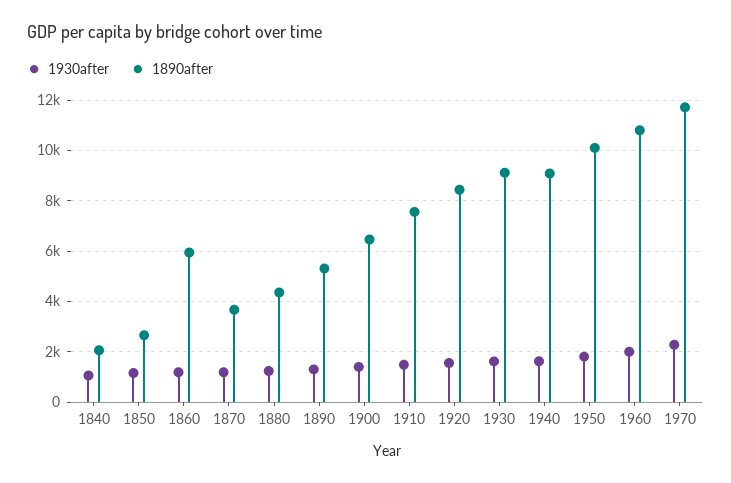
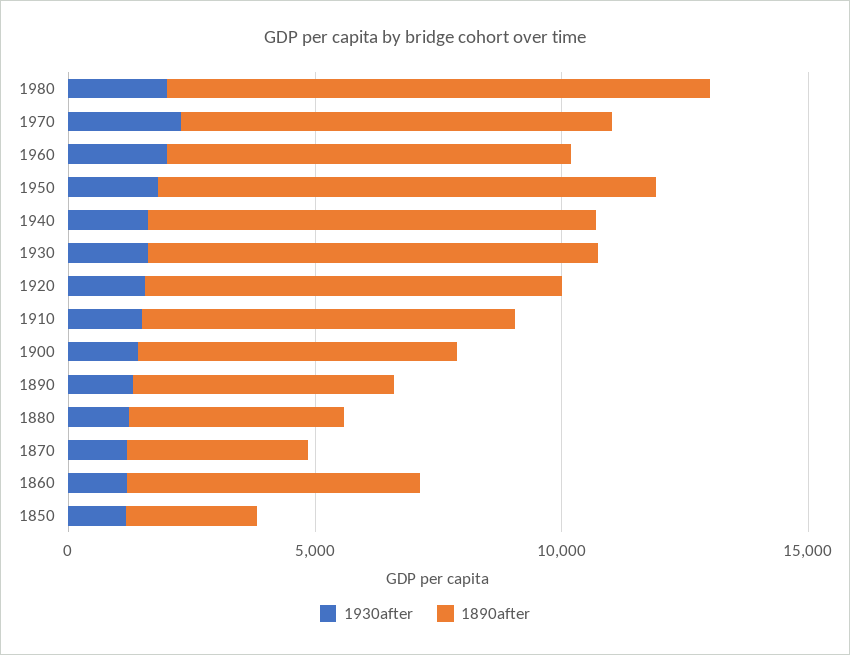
1930after, 1840: 1000 -> none
1890after, 1840: 2000 -> none
1890after, 1960: 10750 -> 8000
1890after, 1970: 11750 -> 9000
1930after, 1980: none -> 2000
1890after, 1980: none -> 11000

